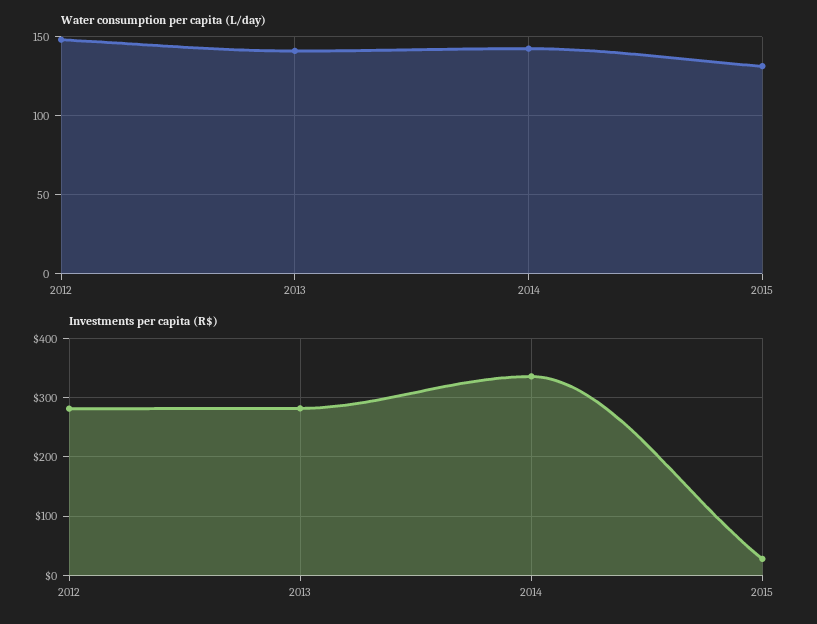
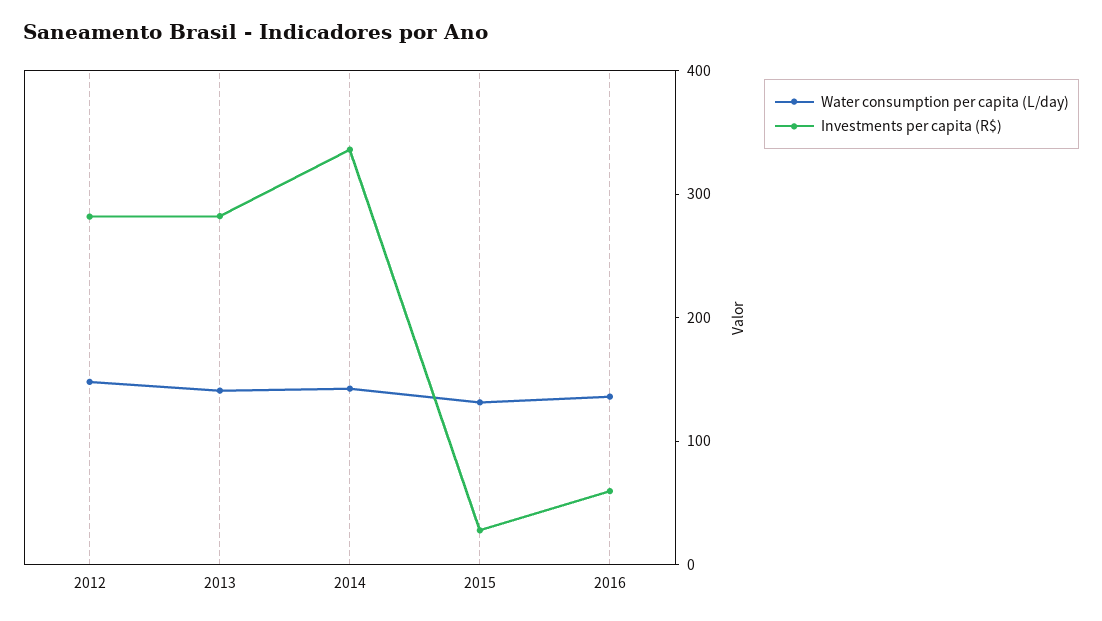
Water consumption per capita (L/day), 2016: none -> 140
Investments per capita (R$), 2016: none -> 60

